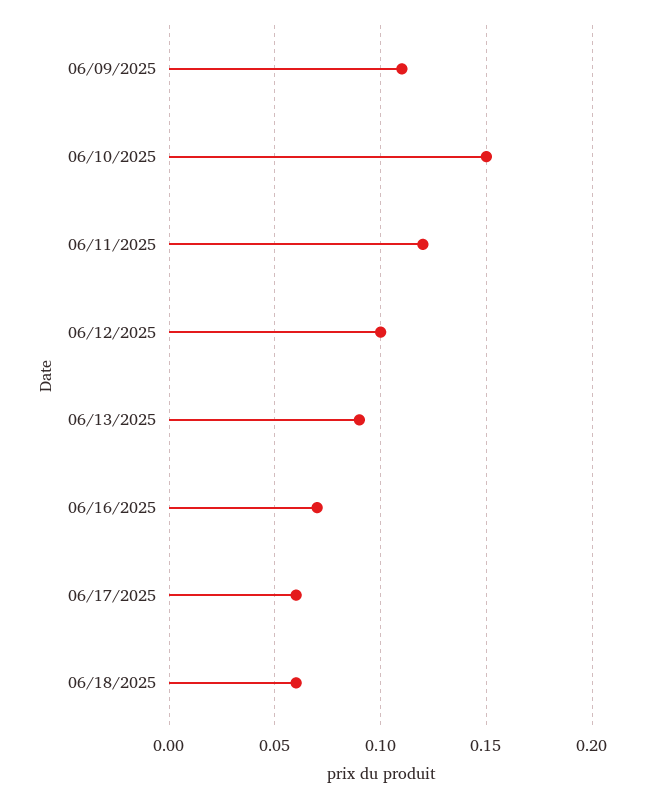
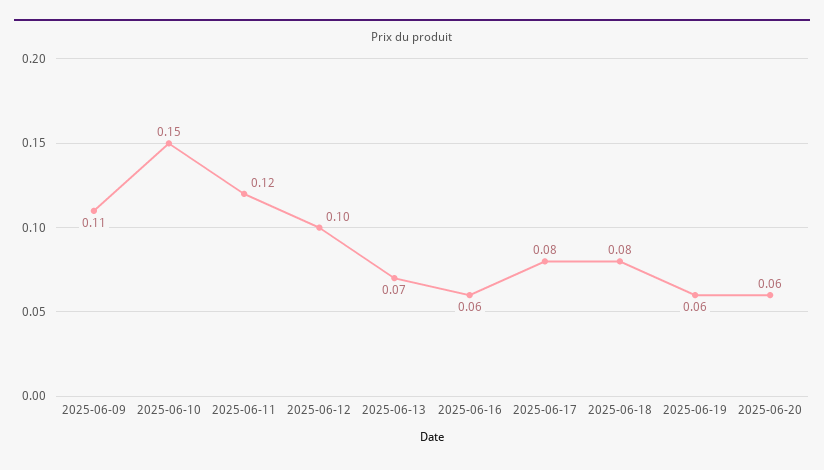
06/13/2025: 0.09 -> 0.07
06/16/2025: 0.07 -> 0.06
06/17/2025: 0.06 -> 0.08
06/18/2025: 0.06 -> 0.08
2025-06-19: none -> 0.06
2025-06-20: none -> 0.06

